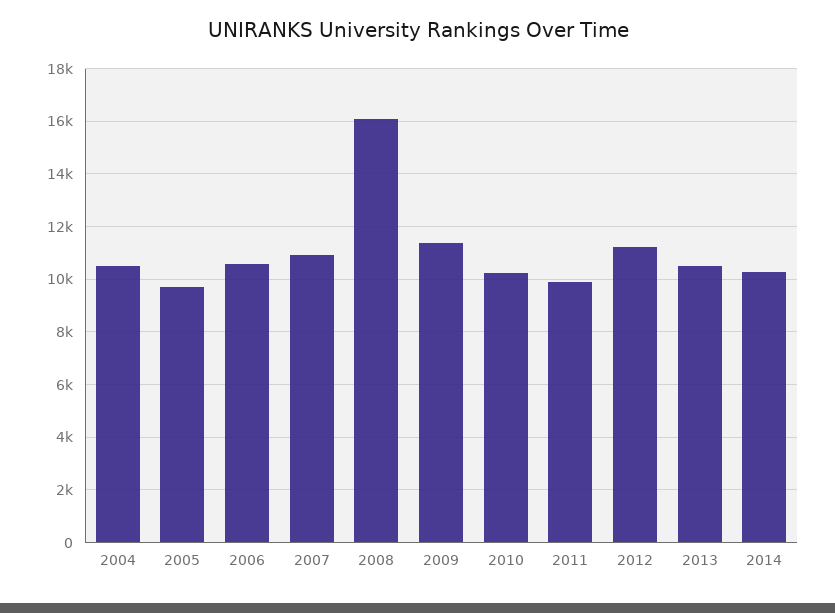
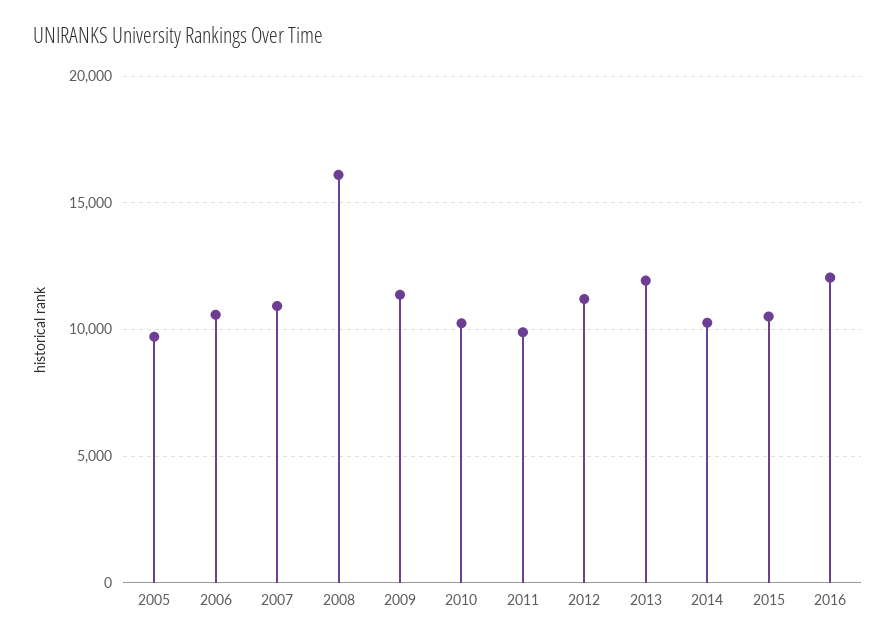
2004: 10500 -> none
2013: 10500 -> 12000
2015: none -> 10500
2016: none -> 12000

